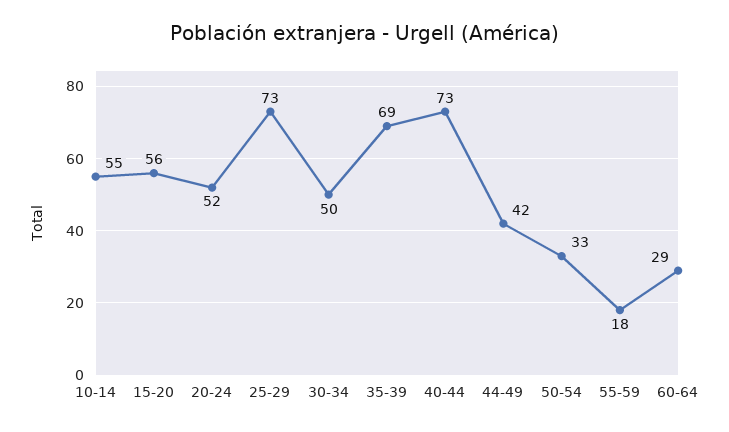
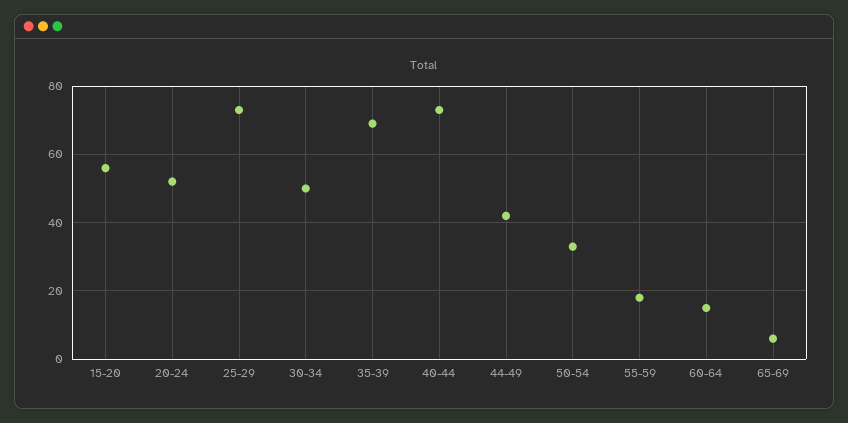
10-14: 55 -> none
60-64: 29 -> 15
65-69: none -> 5

